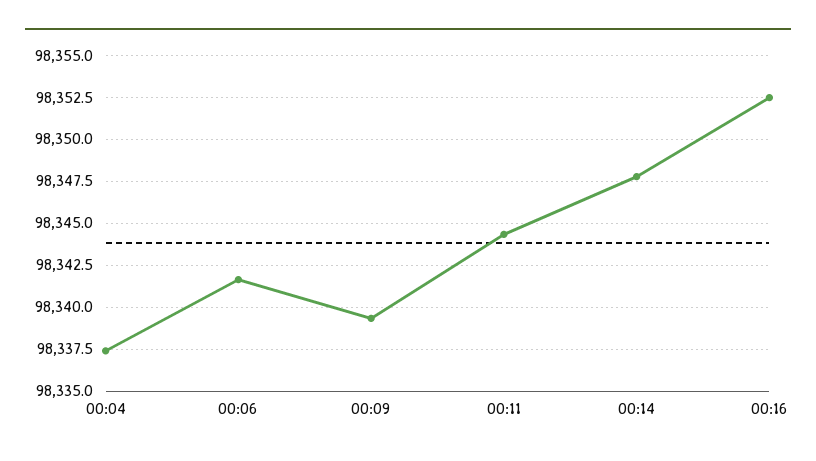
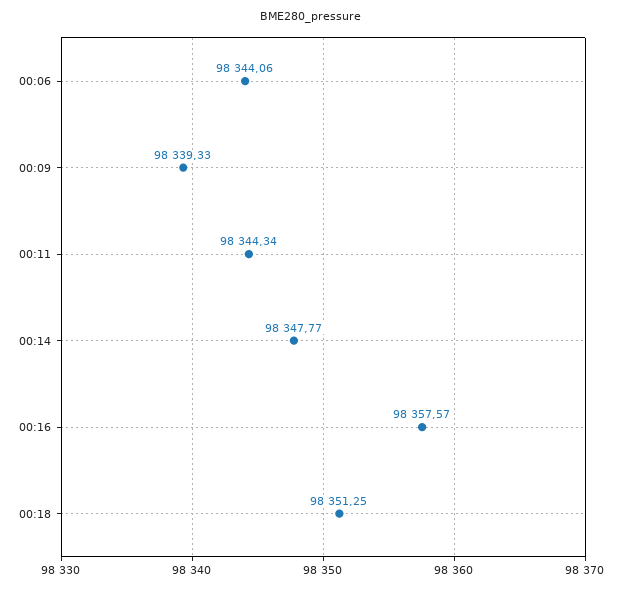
00:04: 98337.5 -> none
00:06: 98341.5 -> 98344.06
00:16: 98352.5 -> 98357.57
00:18: none -> 98351.25

